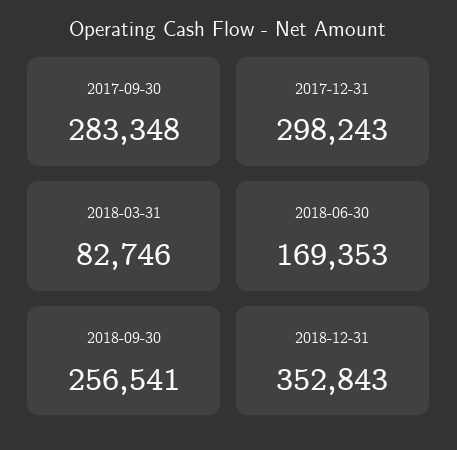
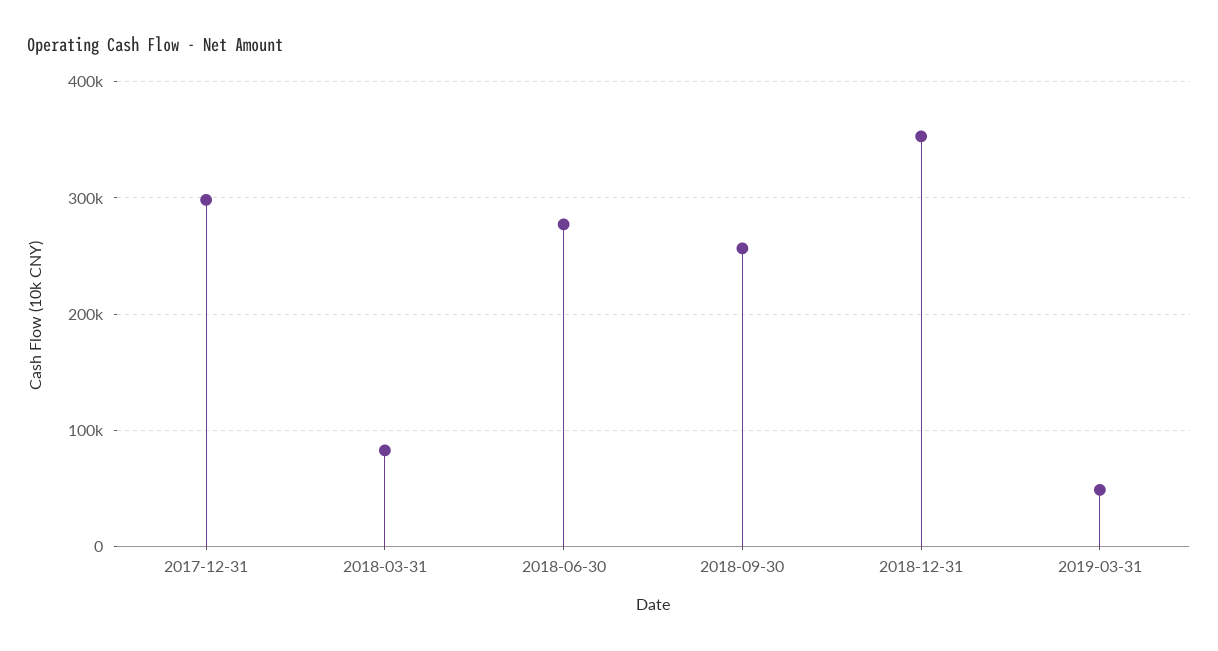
2017-09-30: 283348 -> none
2018-06-30: 169353 -> 280000
2019-03-31: none -> 50000

